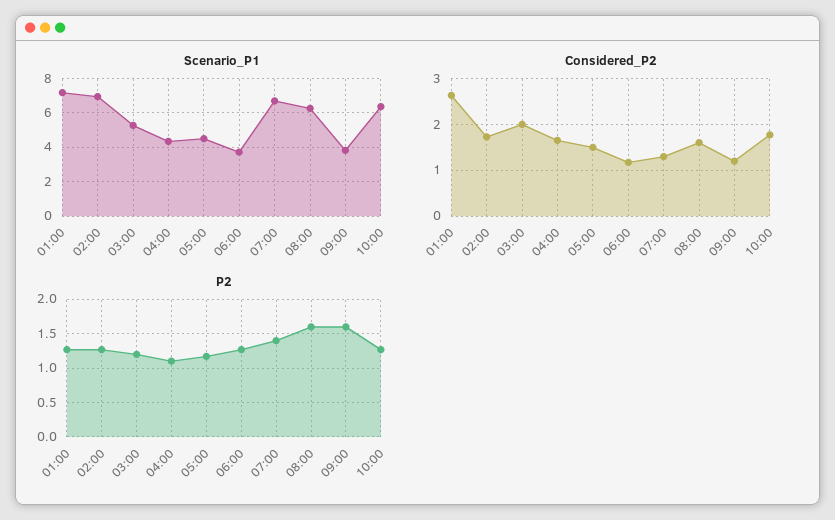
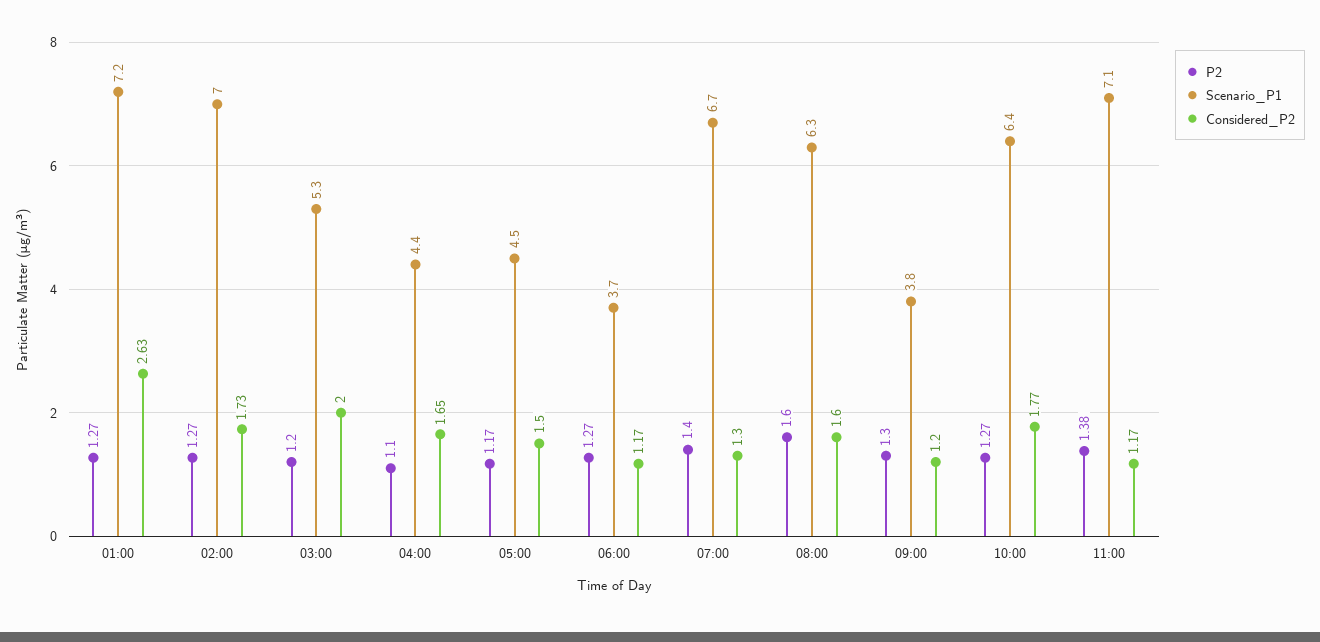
P2, 09:00: 1.6 -> 1.3
P2, 11:00: none -> 1.38
Scenario_P1, 11:00: none -> 7.1
Considered_P2, 11:00: none -> 1.17

